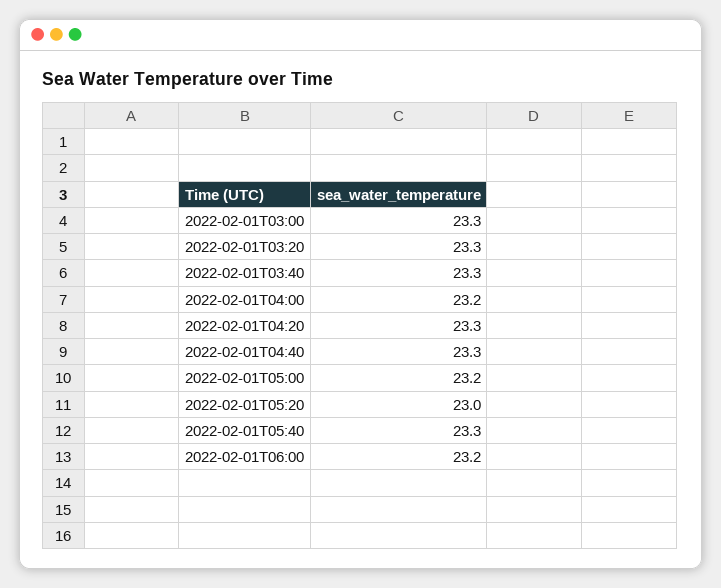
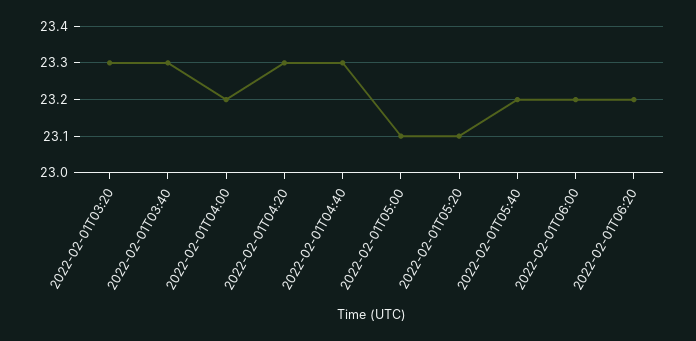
2022-02-01T03:00: 23.3 -> none
2022-02-01T05:00: 23.2 -> 23.1
2022-02-01T05:20: 23 -> 23.1
2022-02-01T05:40: 23.3 -> 23.2
2022-02-01T06:20: none -> 23.2

